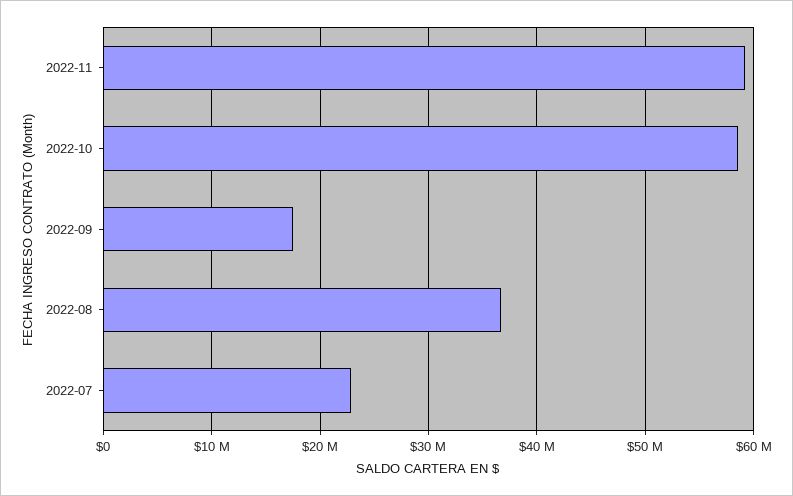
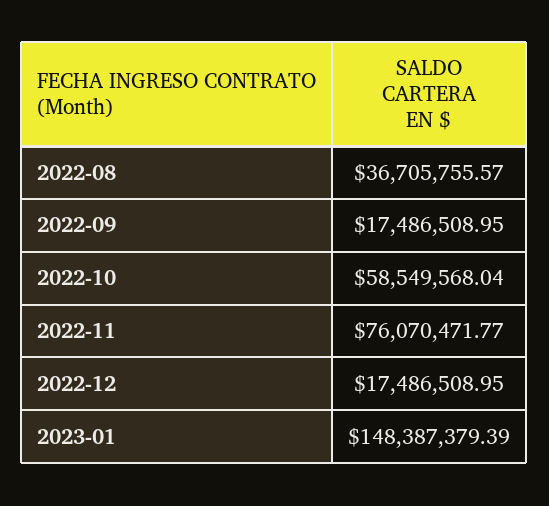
2022-11: 59000000 -> 76070471.77
2022-07: 23000000 -> none
2022-12: none -> 17486508.95
2023-01: none -> 148387379.39

